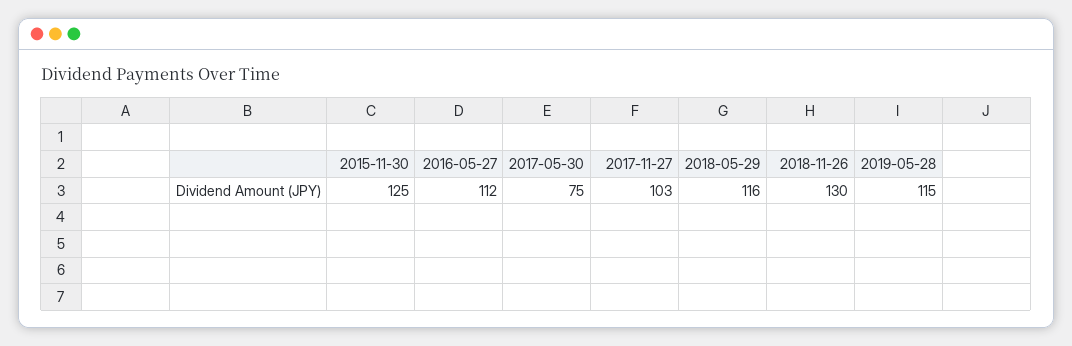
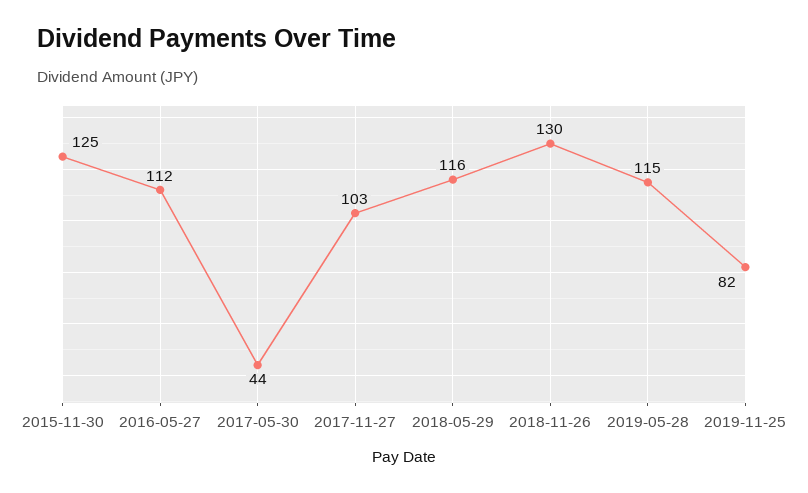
2017-05-30: 75 -> 44
2019-11-25: none -> 82

